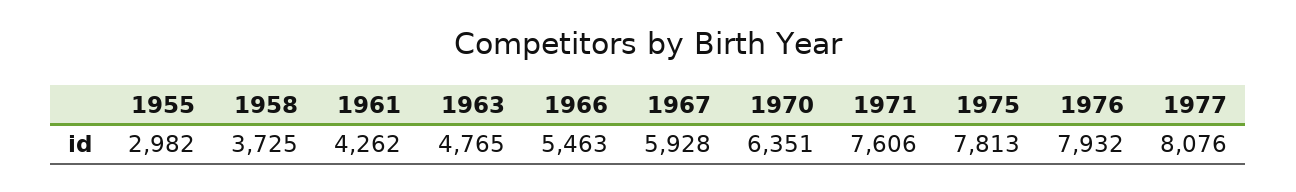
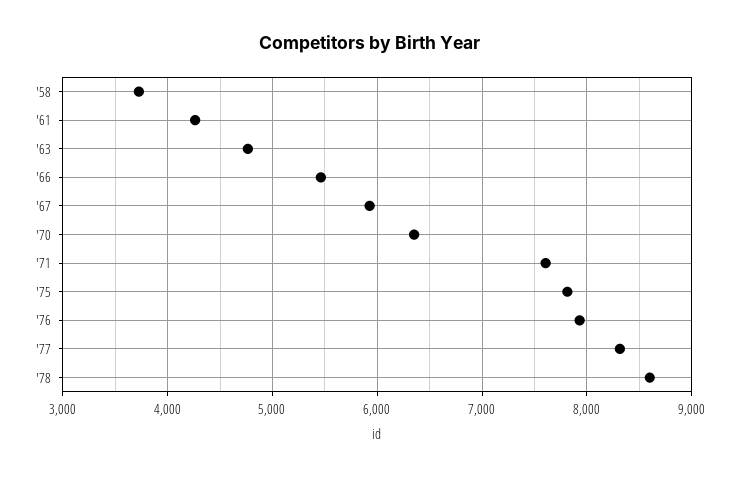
1955: 2982 -> none
1977: 8076 -> 8300
'78: none -> 8600

